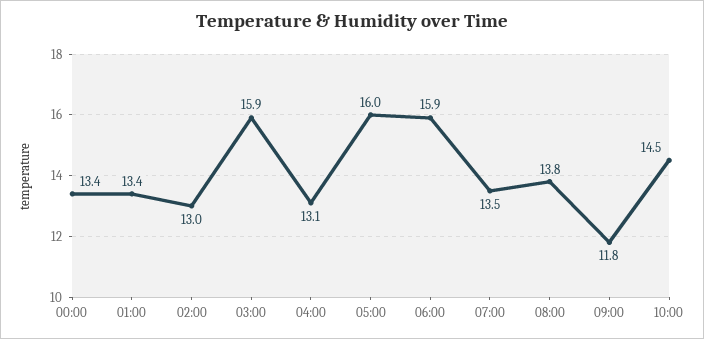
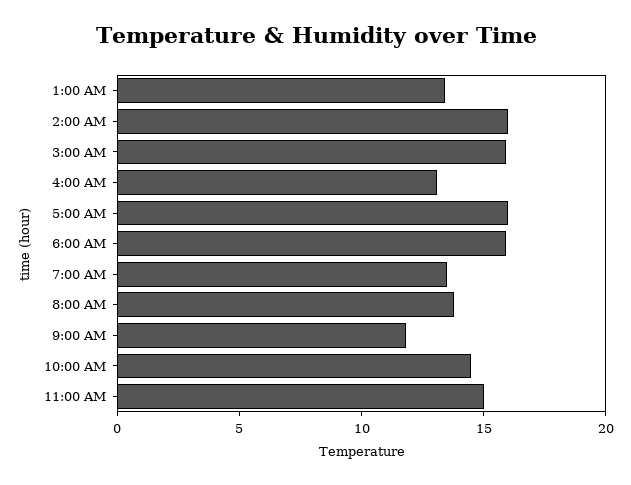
00:00: 13.4 -> none
02:00: 13 -> 16
11:00 AM: none -> 15

